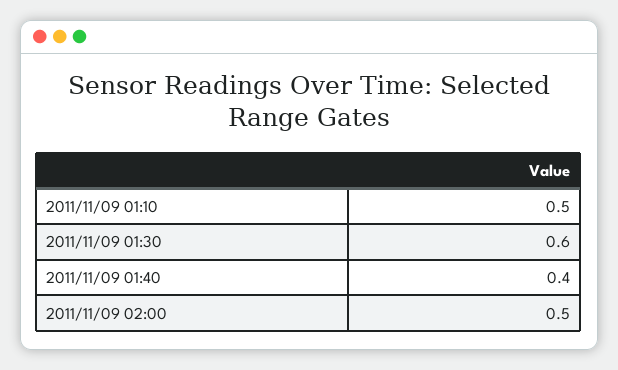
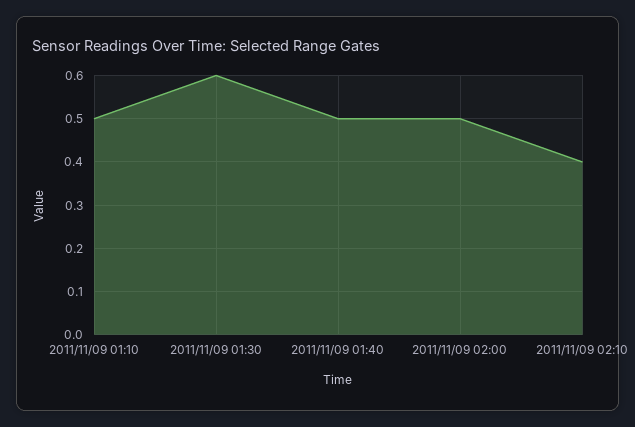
2011/11/09 01:40: 0.4 -> 0.5
2011/11/09 02:10: none -> 0.4

